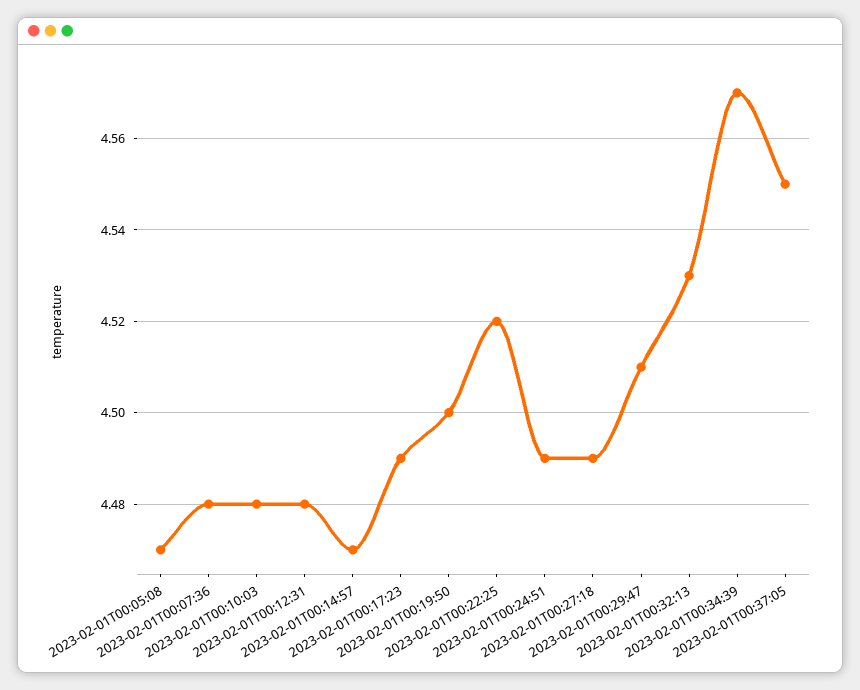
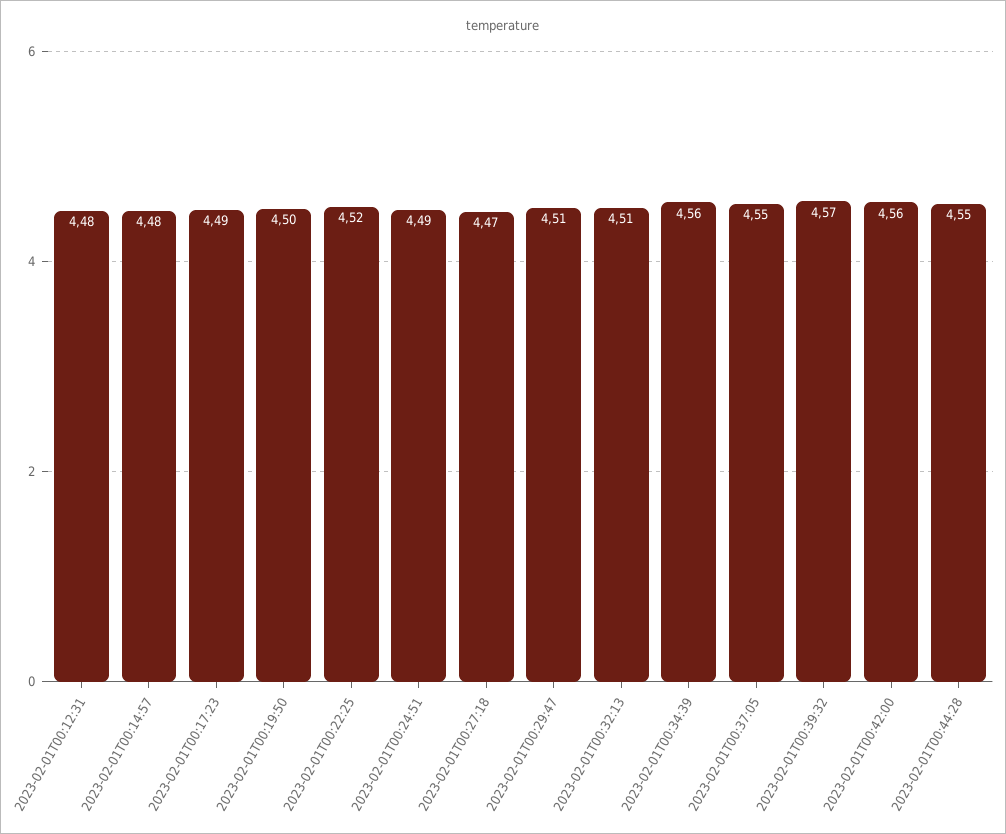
2023-02-01T00:05:08: 4.47 -> none
2023-02-01T00:07:36: 4.48 -> none
2023-02-01T00:10:03: 4.48 -> none
2023-02-01T00:14:57: 4.47 -> 4.48
2023-02-01T00:27:18: 4.49 -> 4.47
2023-02-01T00:32:13: 4.53 -> 4.51
2023-02-01T00:34:39: 4.57 -> 4.56
2023-02-01T00:39:32: none -> 4.57
2023-02-01T00:42:00: none -> 4.56
2023-02-01T00:44:28: none -> 4.55

